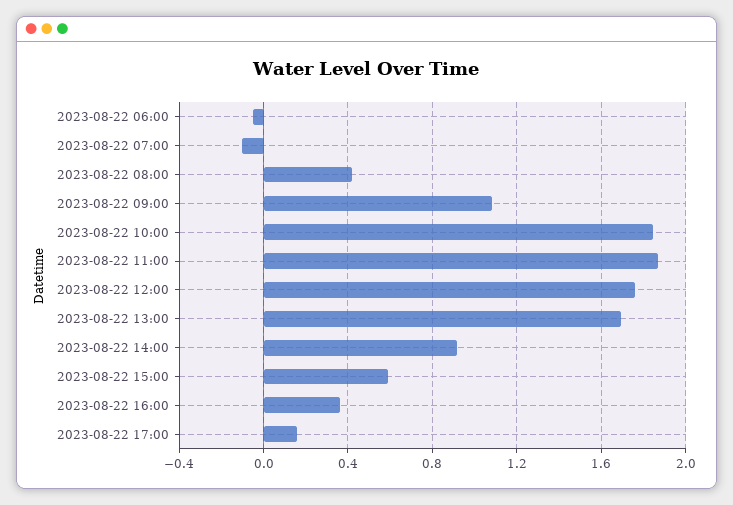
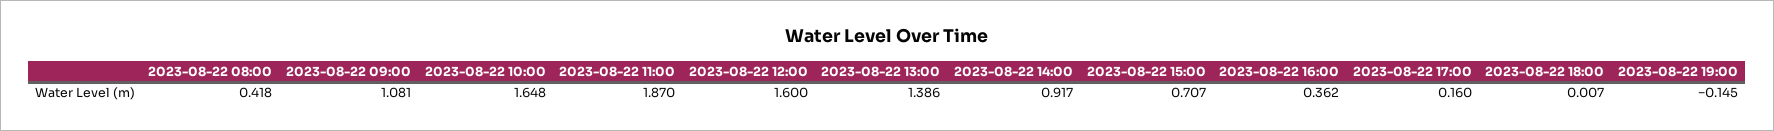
2023-08-22 06:00: -0.05 -> none
2023-08-22 07:00: -0.1 -> none
2023-08-22 10:00: 1.85 -> 1.648
2023-08-22 12:00: 1.75 -> 1.6
2023-08-22 13:00: 1.7 -> 1.386
2023-08-22 15:00: 0.6 -> 0.707
2023-08-22 18:00: none -> 0.007
2023-08-22 19:00: none -> -0.145

